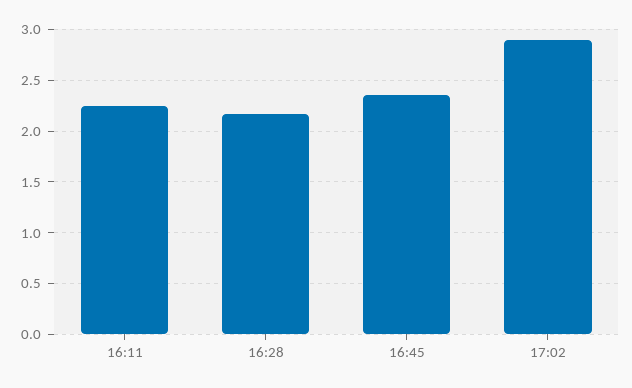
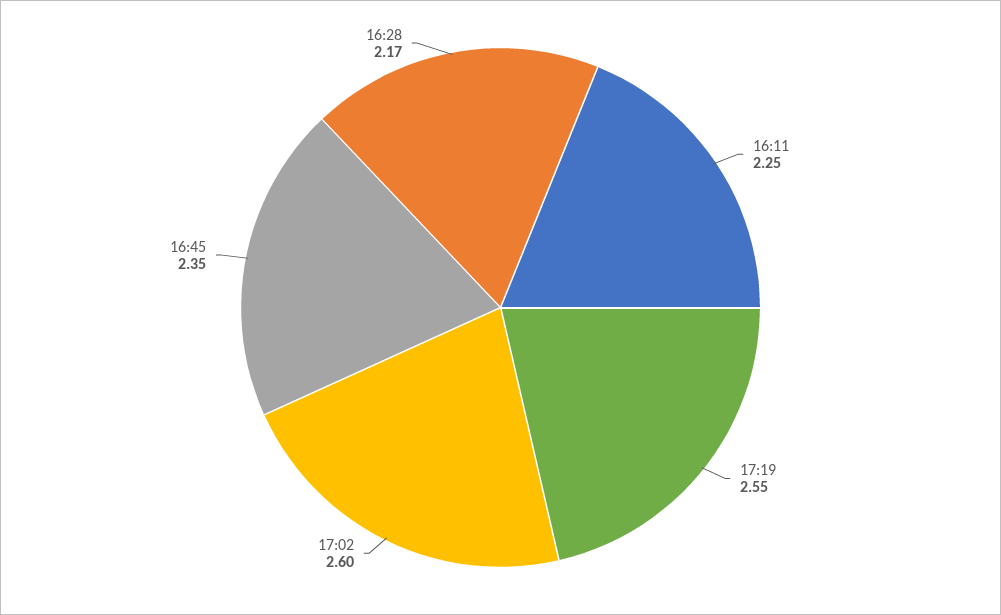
17:02: 2.9 -> 2.6
17:19: none -> 2.55

